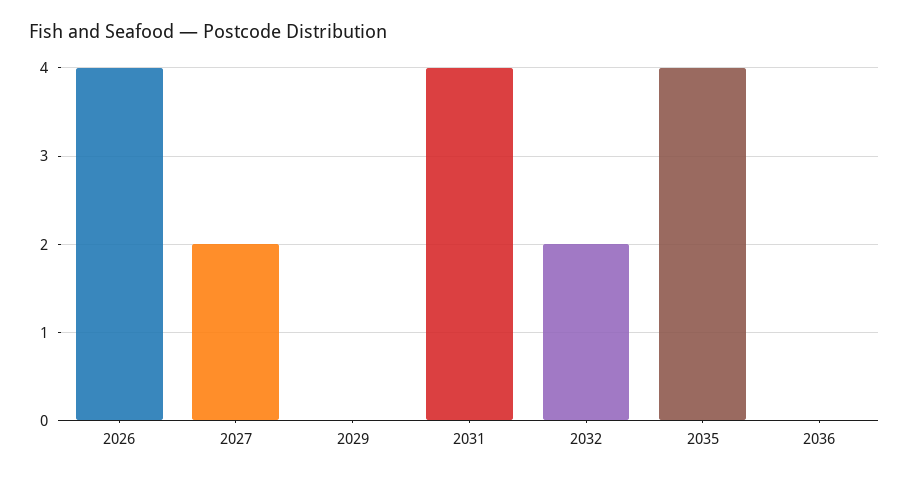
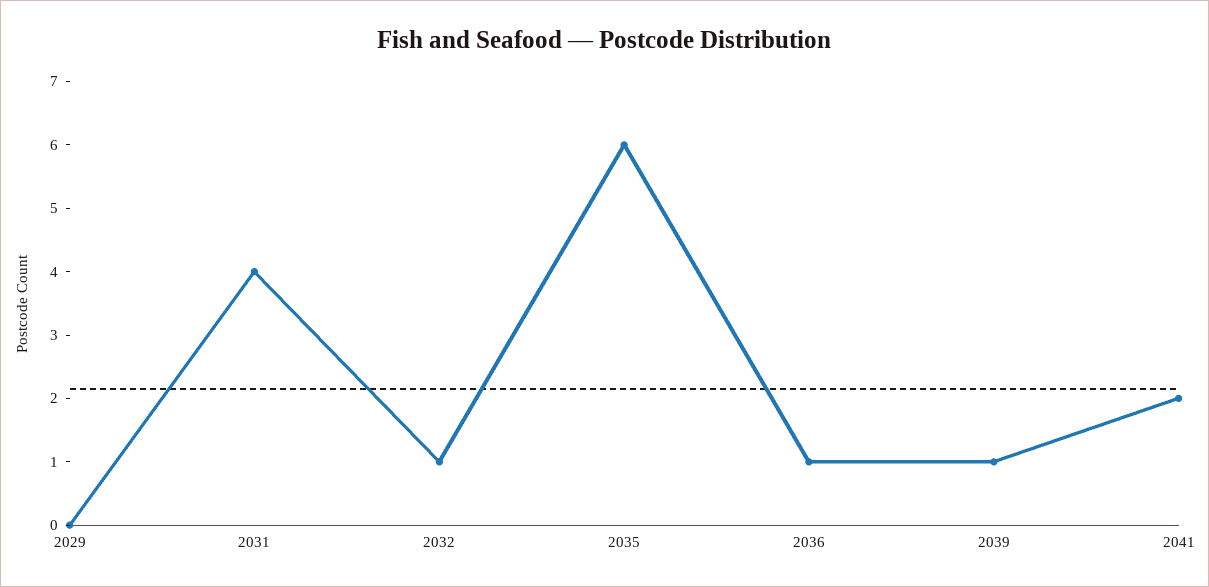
2026: 4 -> none
2027: 2 -> none
2032: 2 -> 1
2035: 4 -> 6
2036: 0 -> 1
2039: none -> 1
2041: none -> 2

